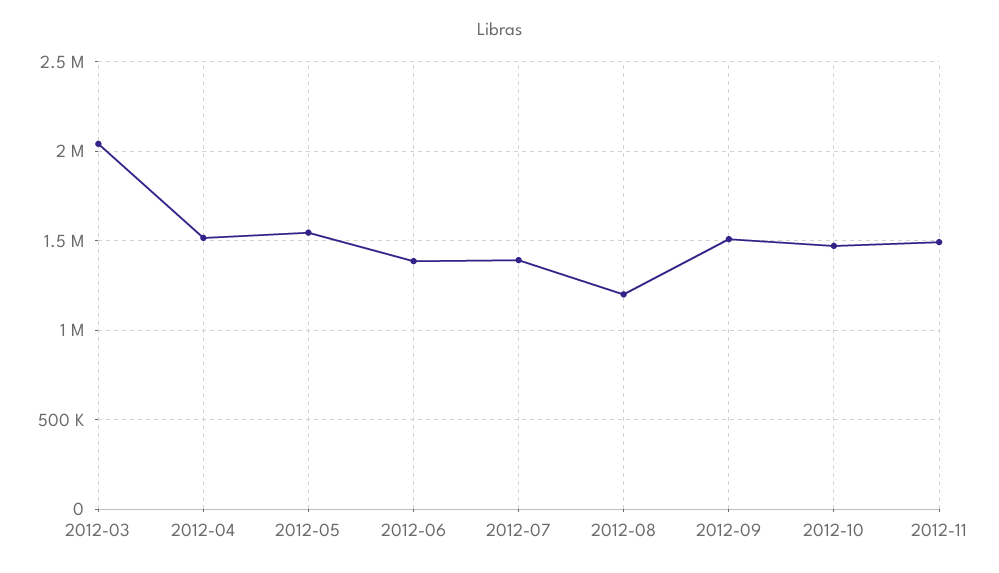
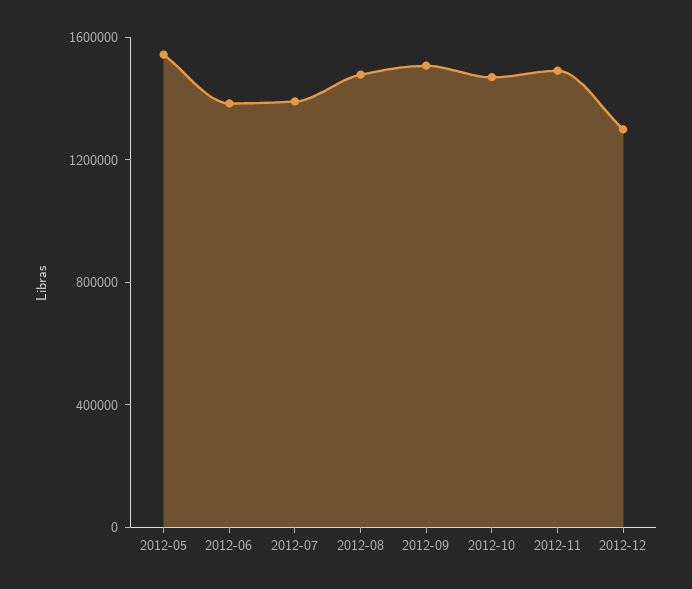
2012-03: 2050000 -> none
2012-04: 1500000 -> none
2012-08: 1200000 -> 1500000
2012-12: none -> 1300000

